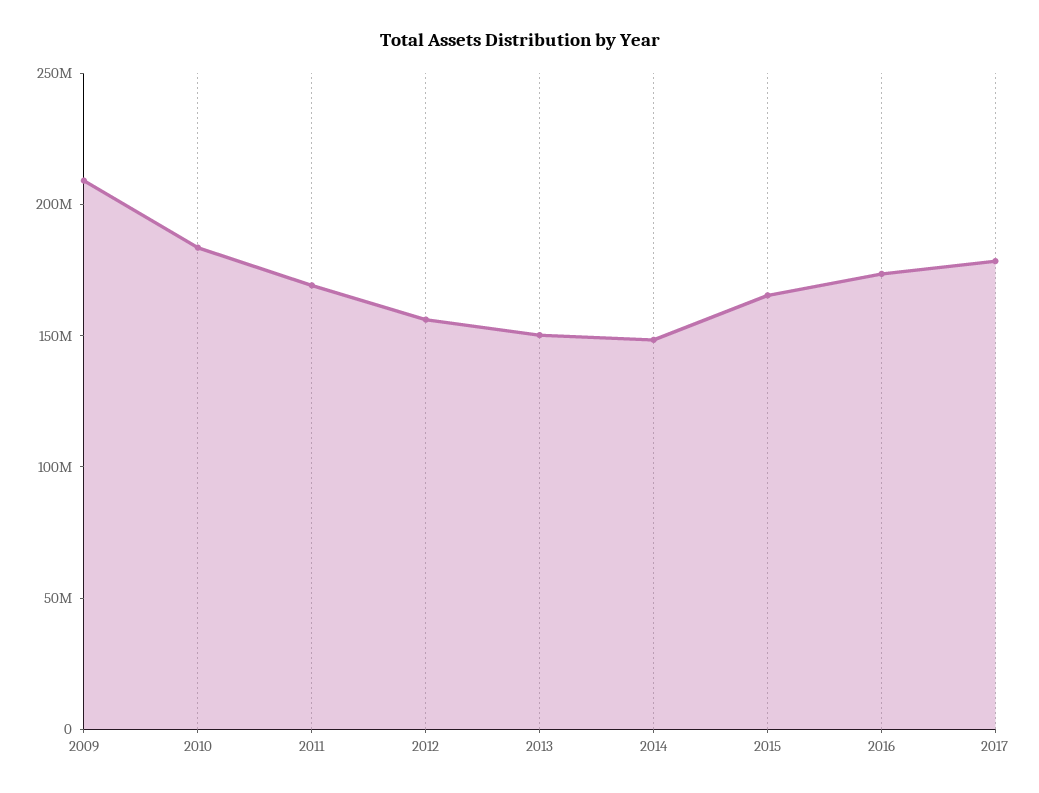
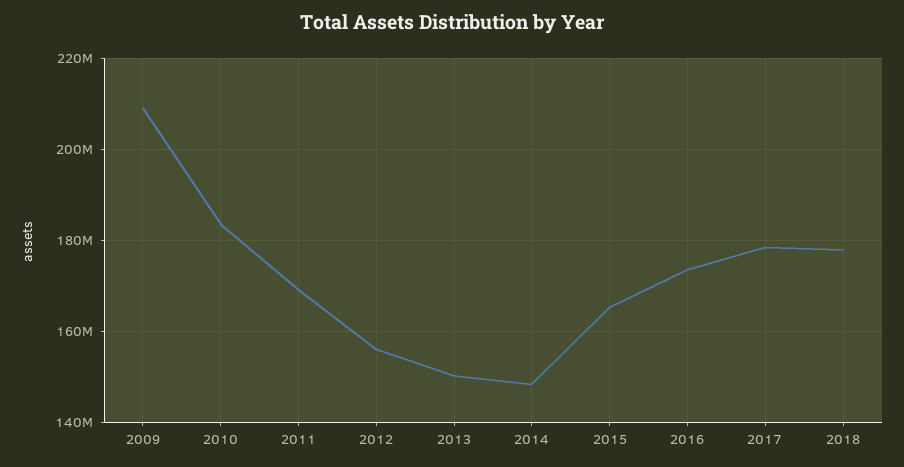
2018: none -> 178000000

